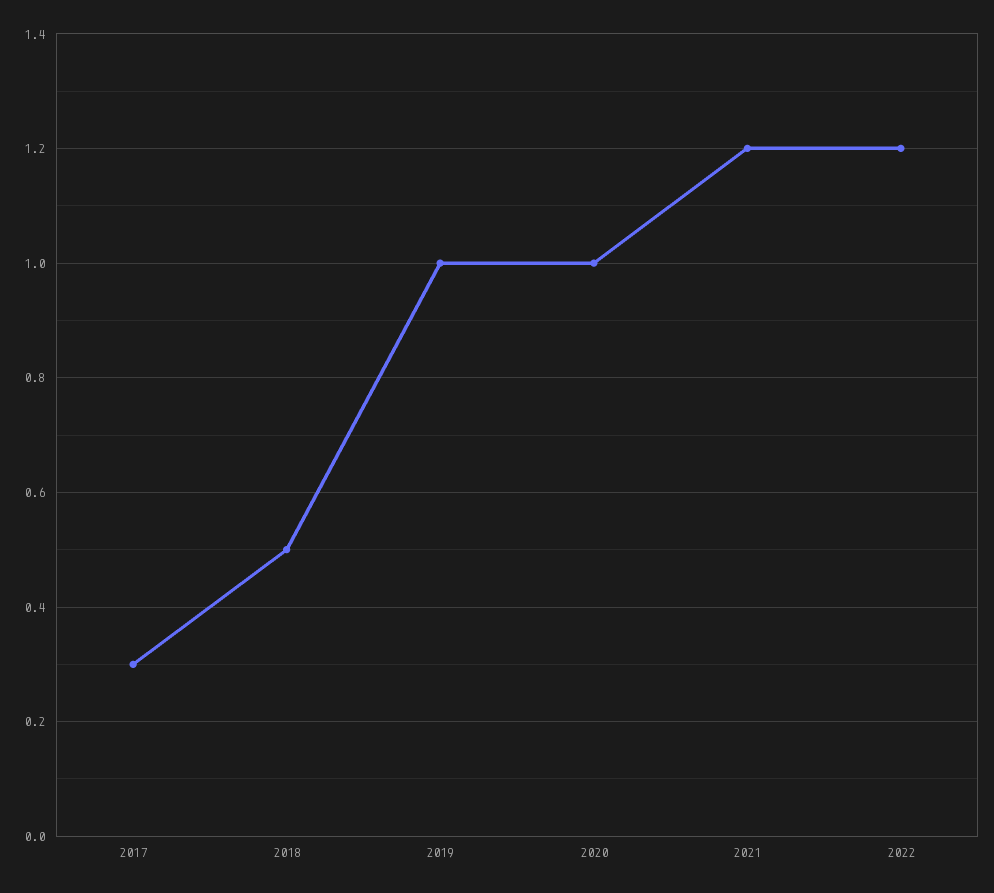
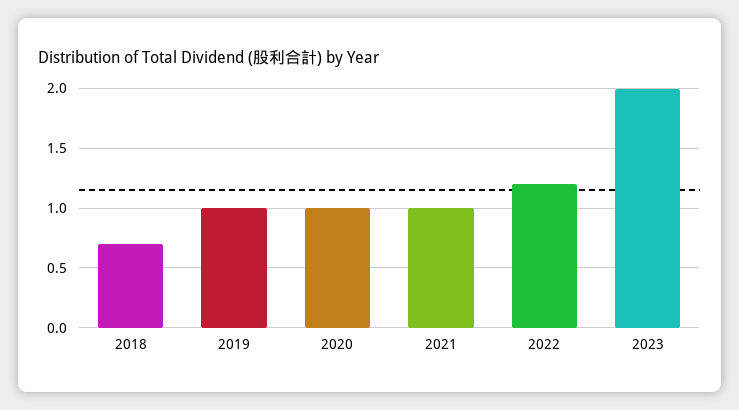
2017: 0.3 -> none
2018: 0.5 -> 0.7
2021: 1.2 -> 1
2023: none -> 2

